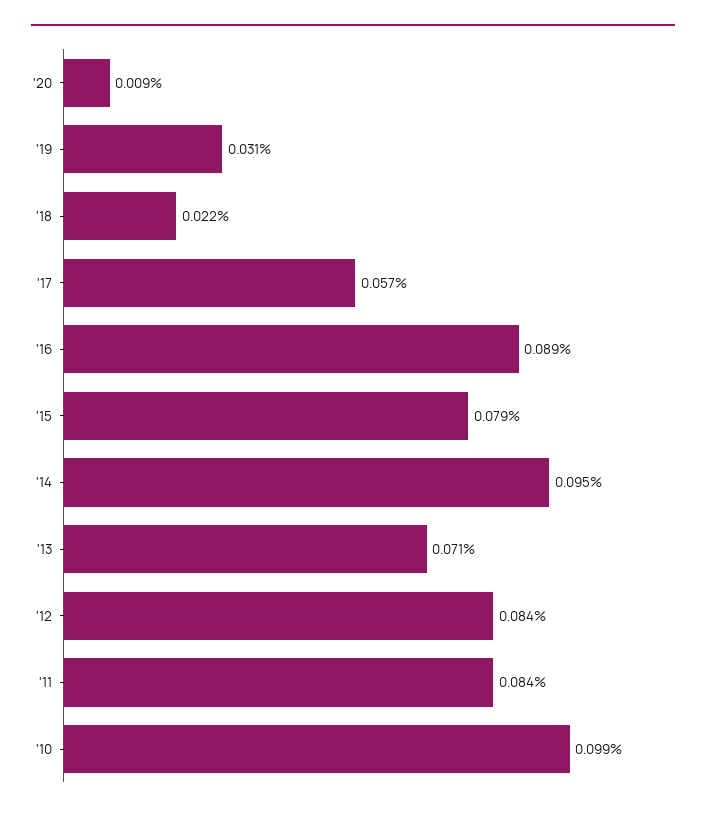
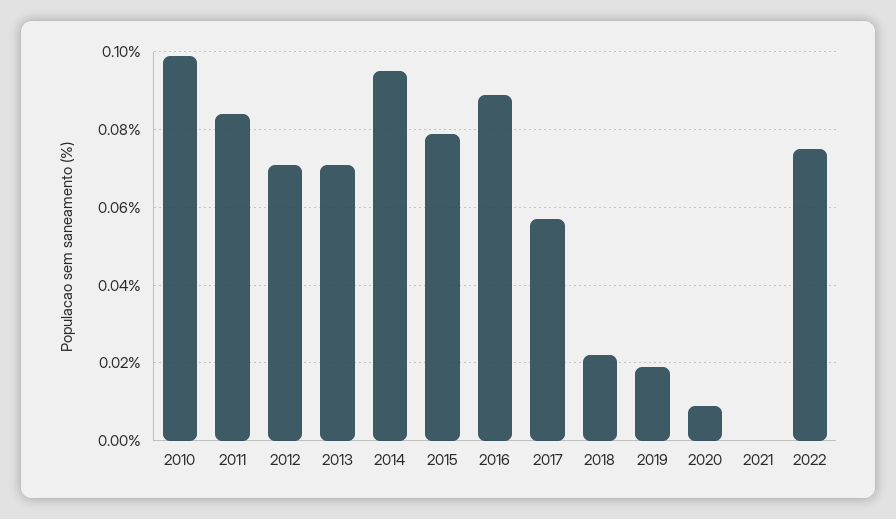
'19: 0.031 -> 0.02
'12: 0.084 -> 0.07
2021: none -> 0
2022: none -> 0.075

